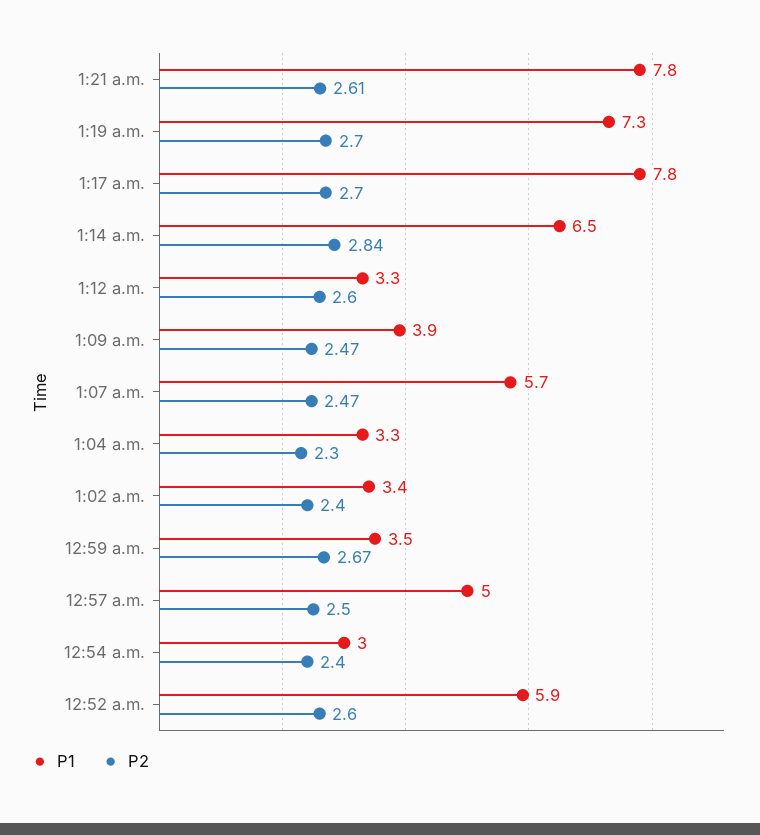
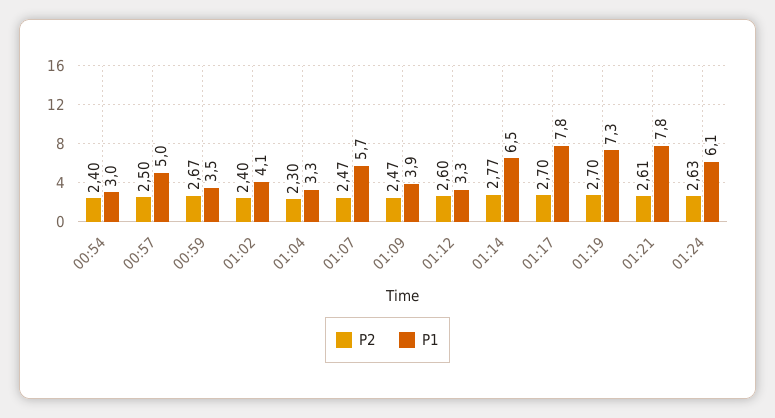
P2, 1:14 a.m.: 2.84 -> 2.77
P1, 1:02 a.m.: 3.4 -> 4.1
P1, 12:52 a.m.: 5.9 -> none
P2, 12:52 a.m.: 2.6 -> none
P2, 01:24: none -> 2.63
P1, 01:24: none -> 6.1

